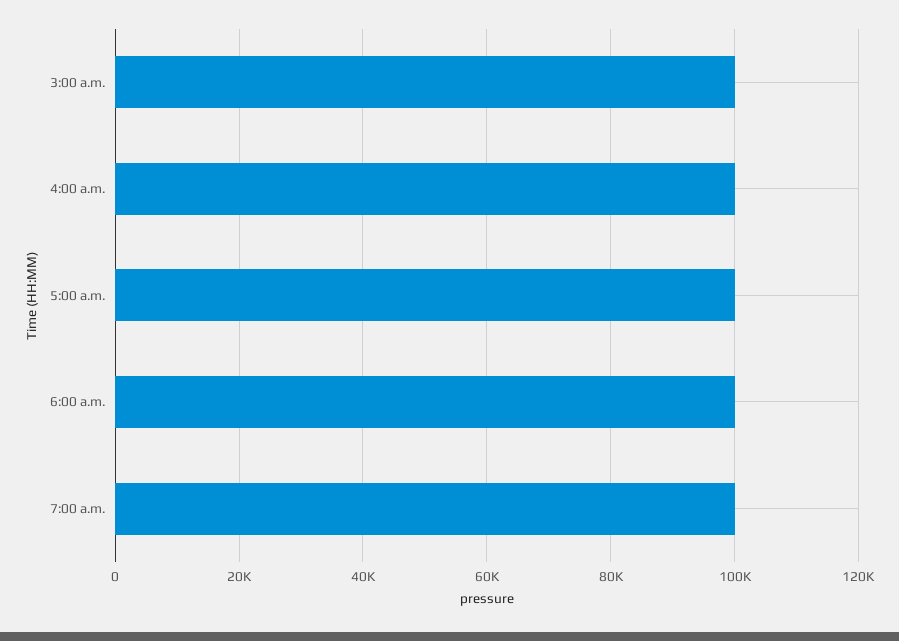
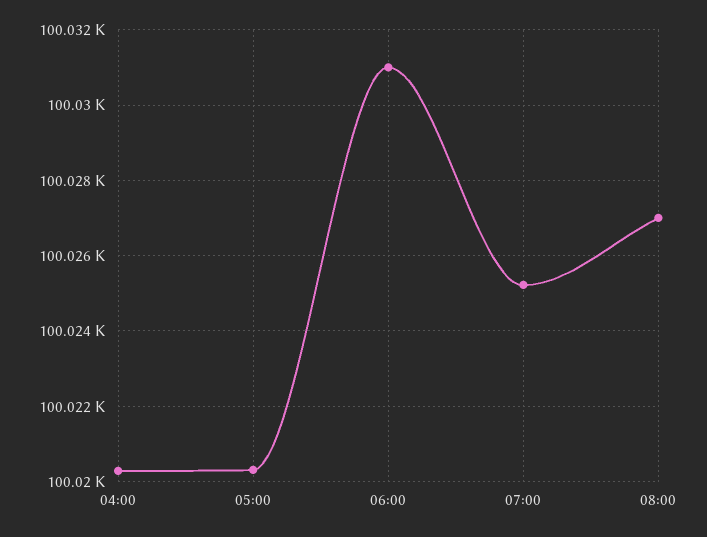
3:00 a.m.: 100000 -> none
08:00: none -> 100027

